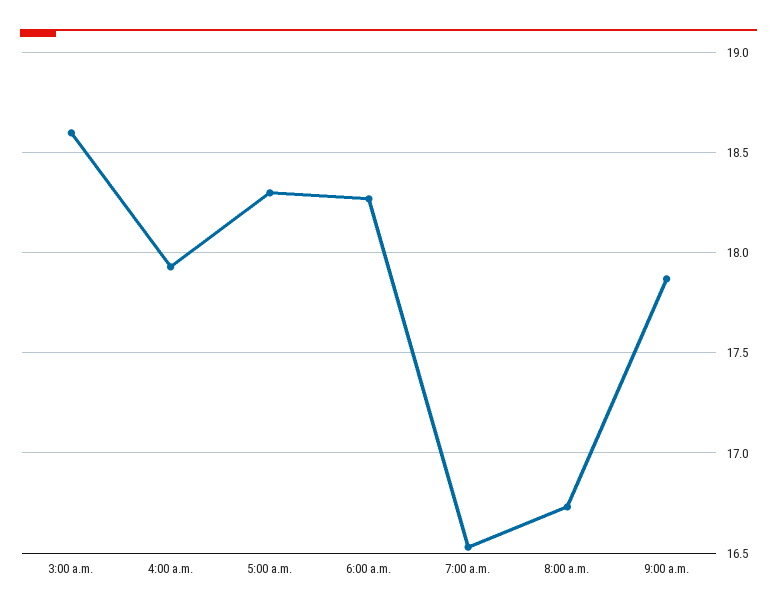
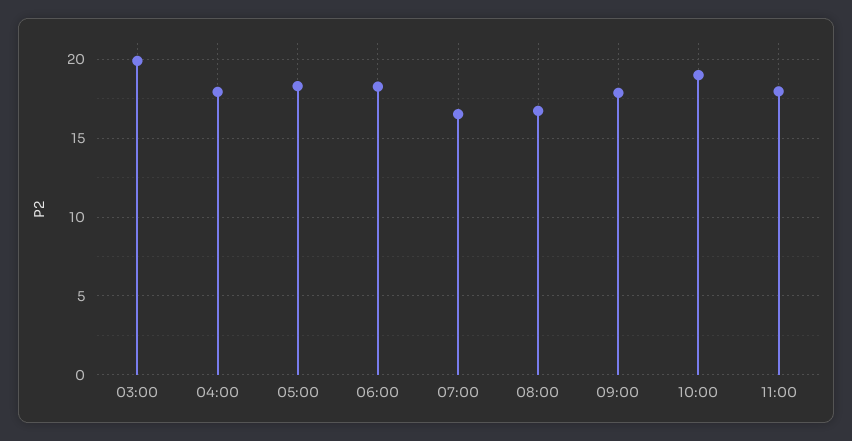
3:00 a.m.: 18.6 -> 20
10:00: none -> 19
11:00: none -> 18

